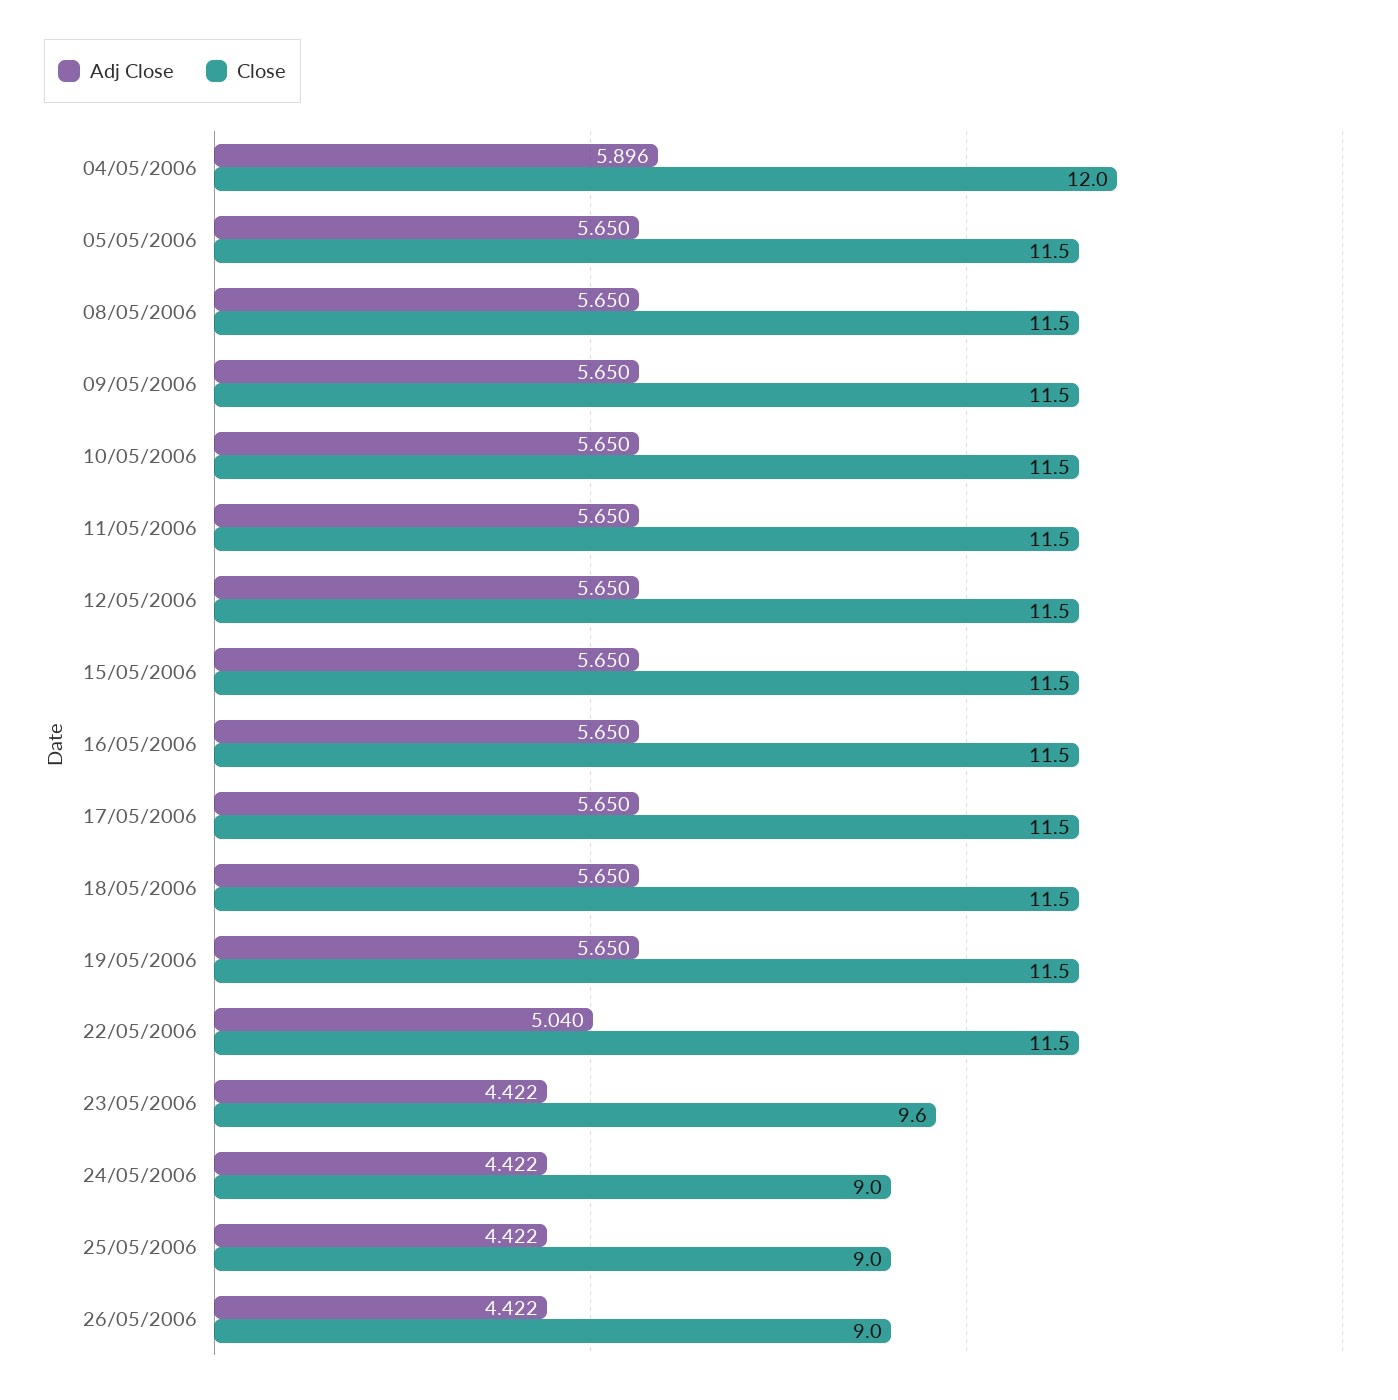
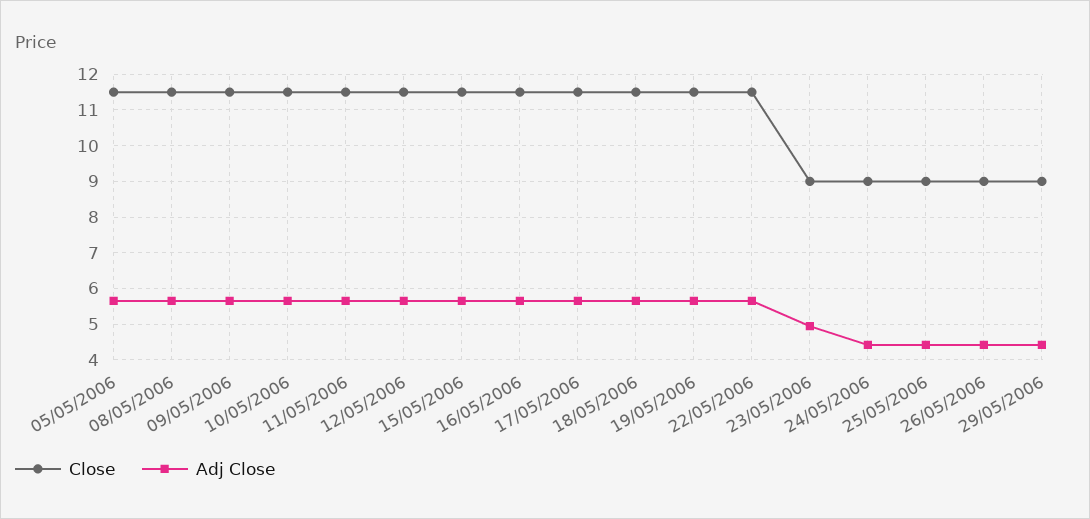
Adj Close, 04/05/2006: 5.896 -> none
Close, 04/05/2006: 12 -> none
Adj Close, 22/05/2006: 5.04 -> 5.6
Adj Close, 23/05/2006: 4.422 -> 5
Close, 23/05/2006: 9.6 -> 9
Close, 29/05/2006: none -> 9
Adj Close, 29/05/2006: none -> 4.4

